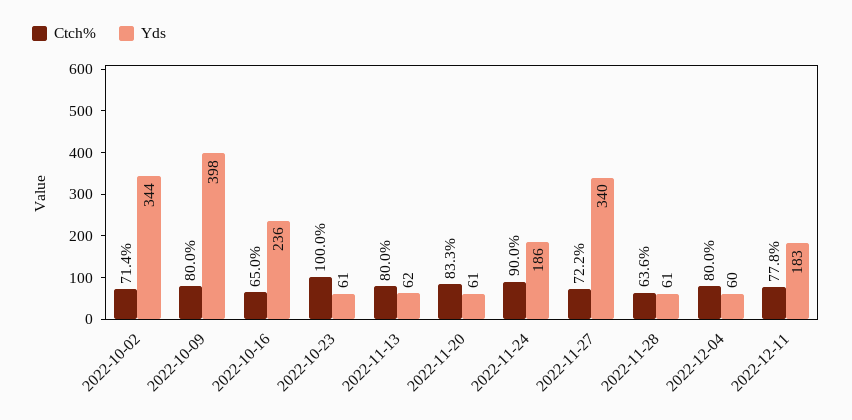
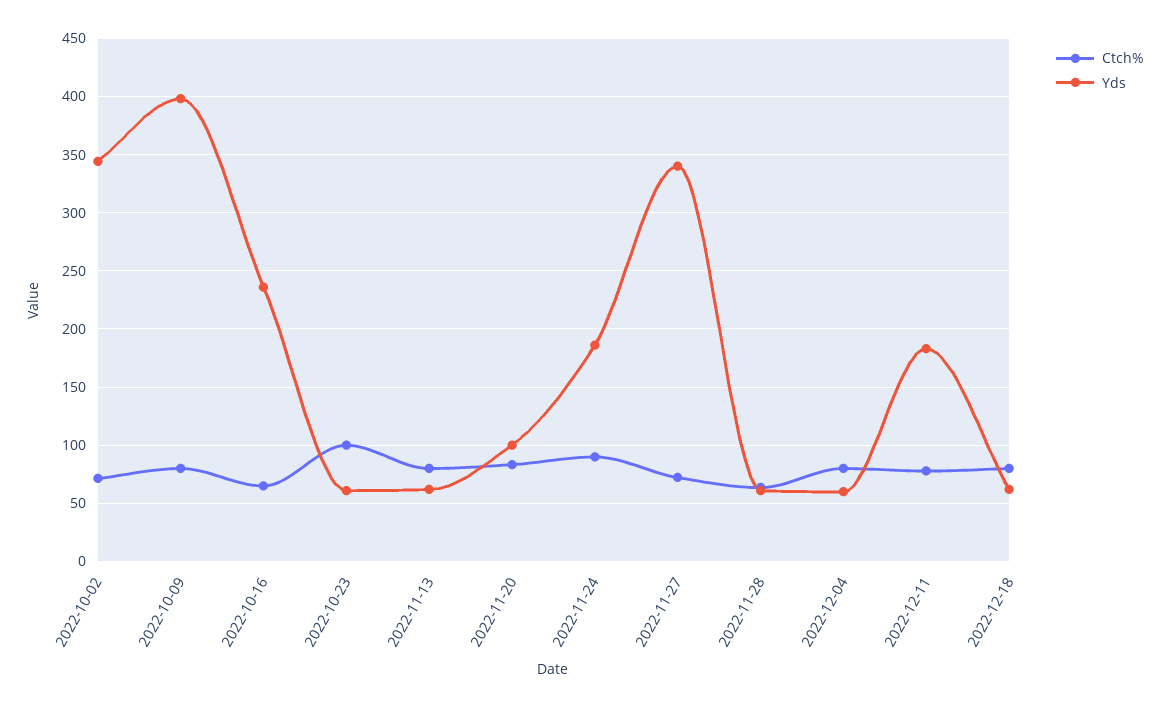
Yds, 2022-11-20: 61 -> 100
Ctch%, 2022-12-18: none -> 80
Yds, 2022-12-18: none -> 60

